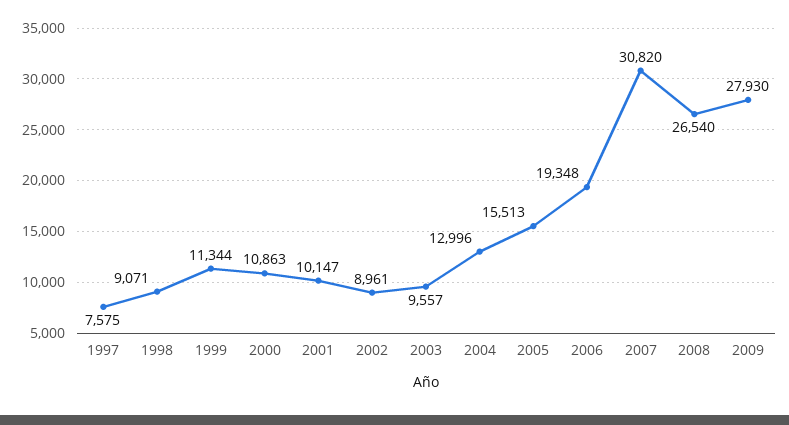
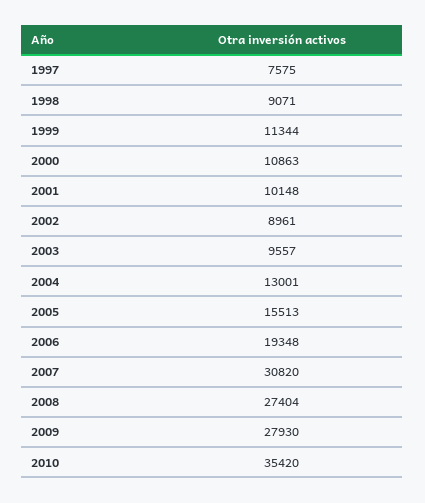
2001: 10147 -> 10148
2004: 12996 -> 13001
2008: 26540 -> 27404
2010: none -> 35420

